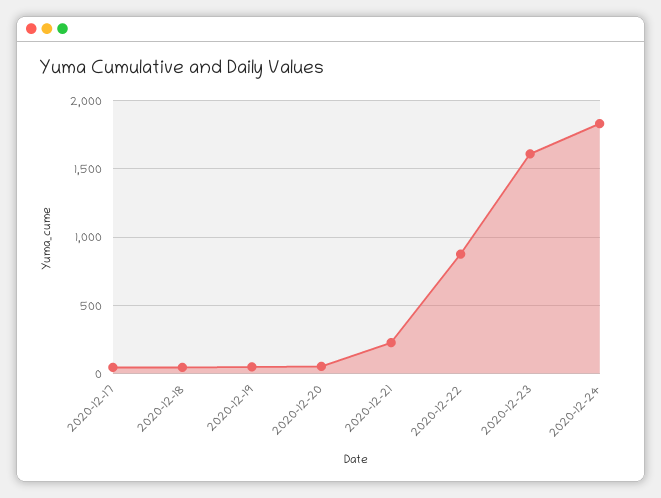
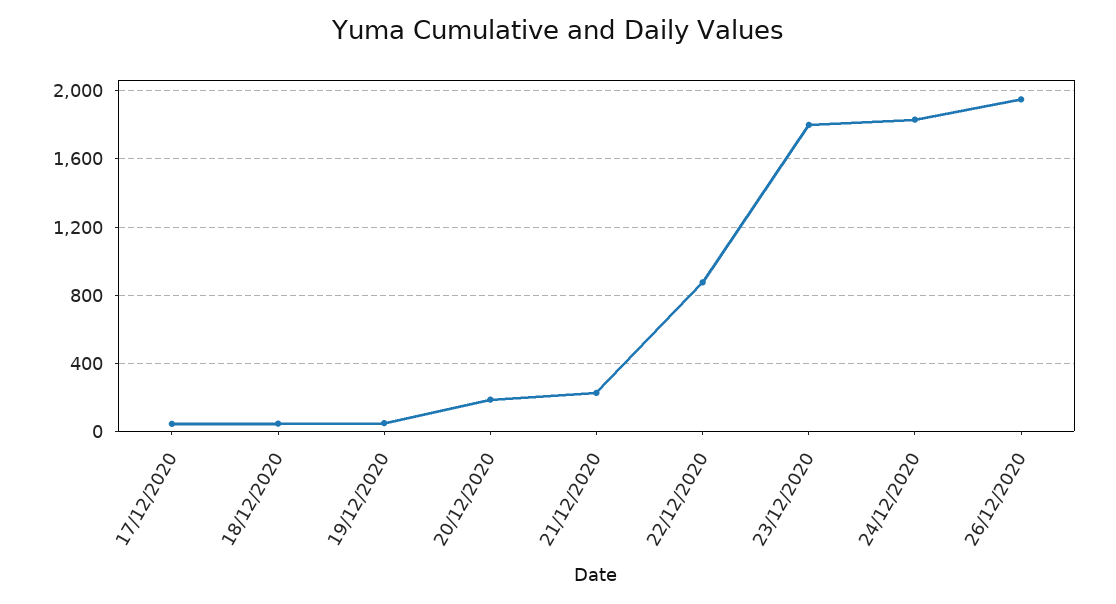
2020-12-20: 50 -> 200
2020-12-23: 1600 -> 1800
26/12/2020: none -> 1950

